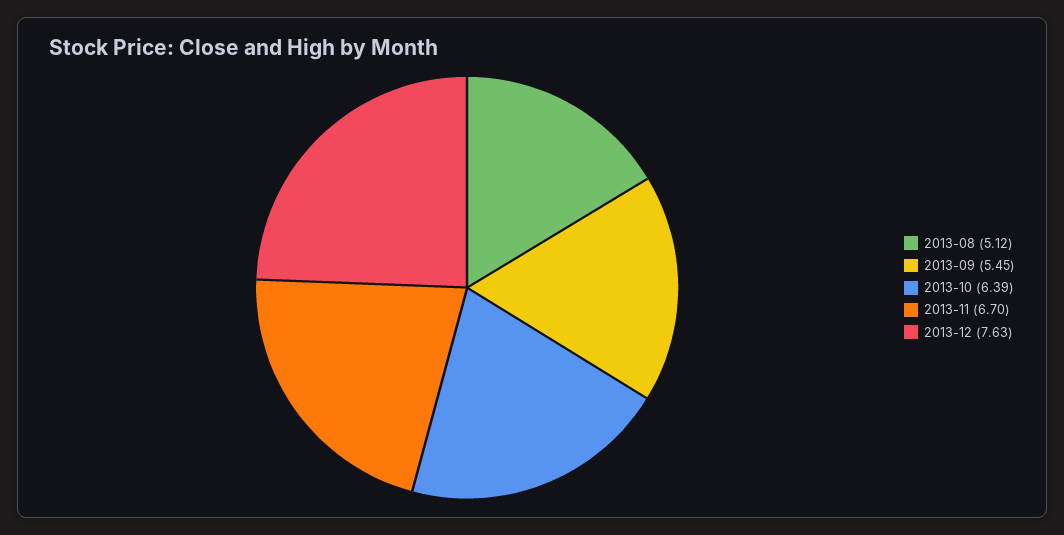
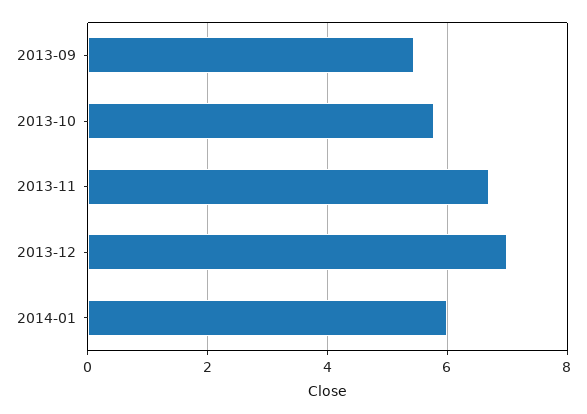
2013-08: 5.12 -> none
2013-10: 6.39 -> 5.8
2013-12: 7.63 -> 7
2014-01: none -> 6

